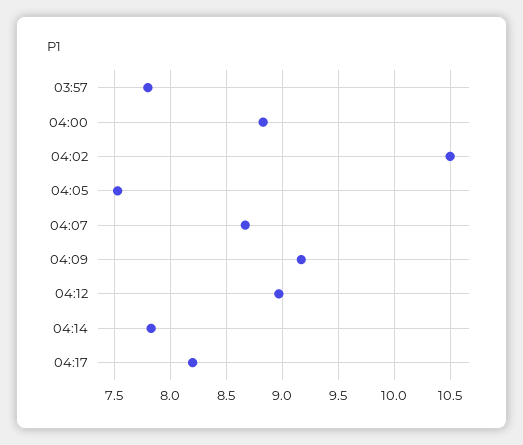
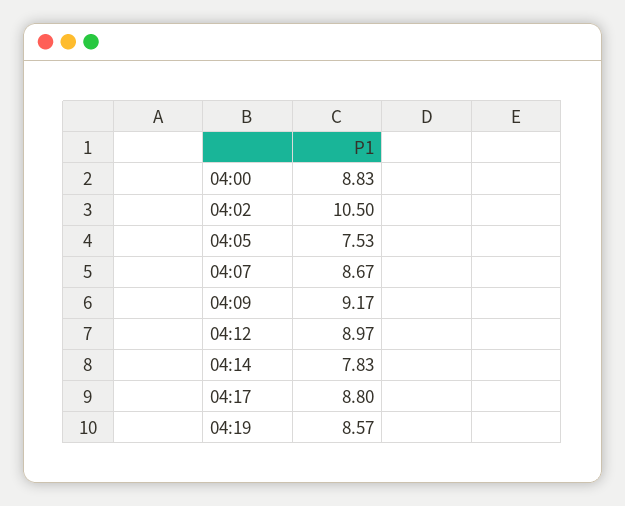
03:57: 7.8 -> none
04:17: 8.2 -> 8.8
04:19: none -> 8.57

